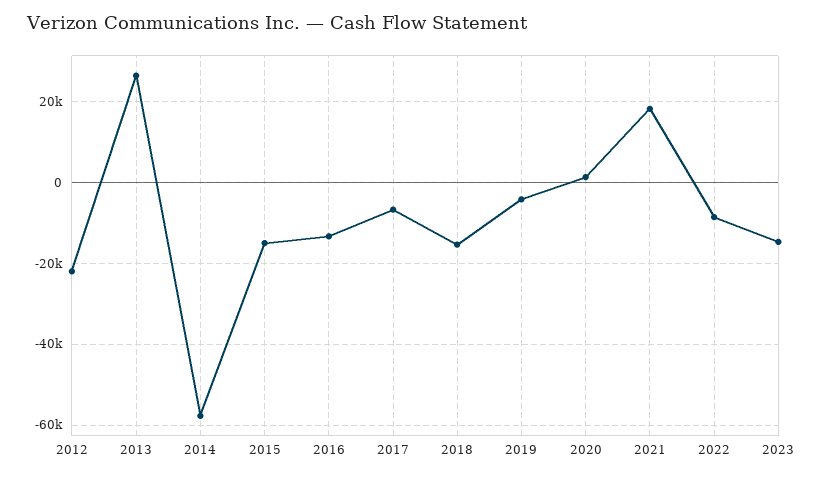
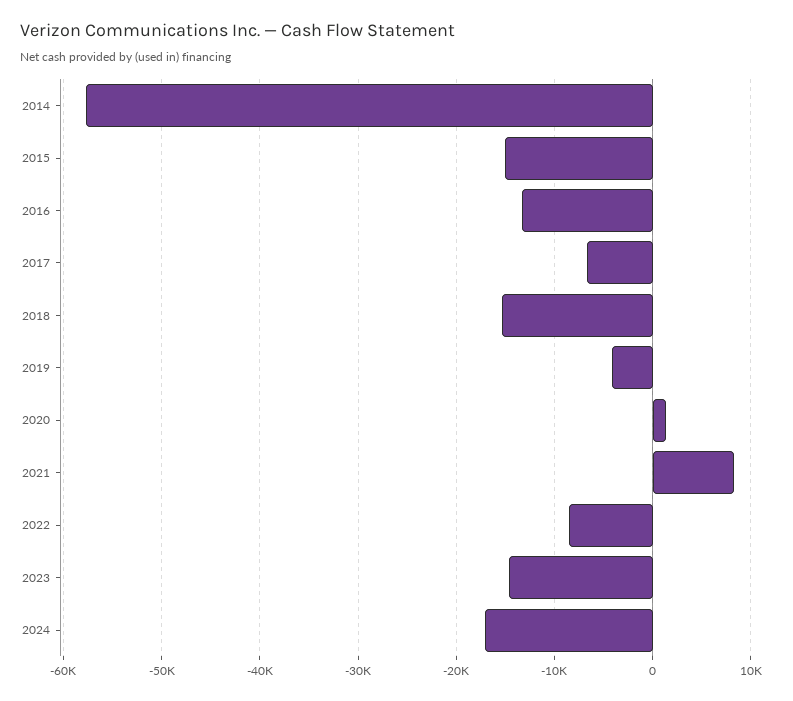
2012: -22000 -> none
2013: 26000 -> none
2021: 18000 -> 8000
2024: none -> -17000

